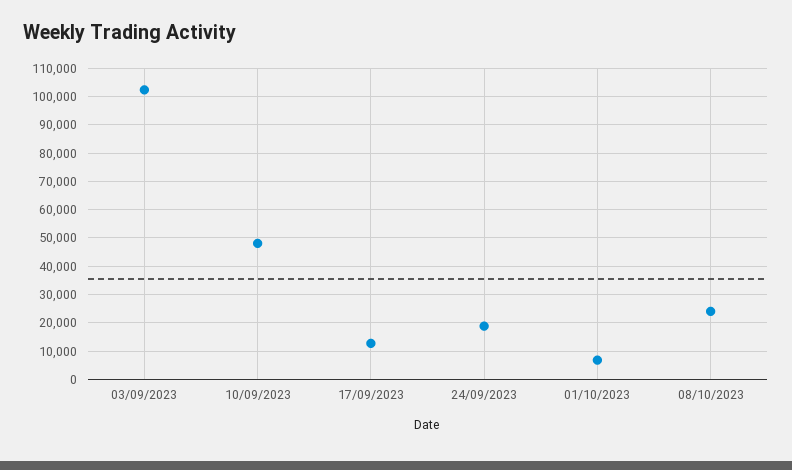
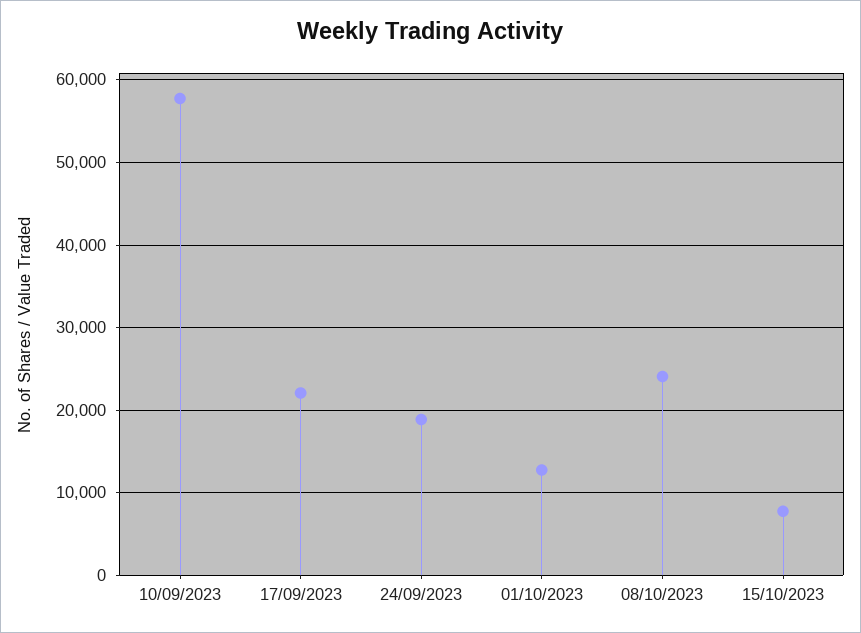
03/09/2023: 102500 -> none
10/09/2023: 47500 -> 58000
17/09/2023: 12500 -> 22000
01/10/2023: 7500 -> 13000
15/10/2023: none -> 8000

